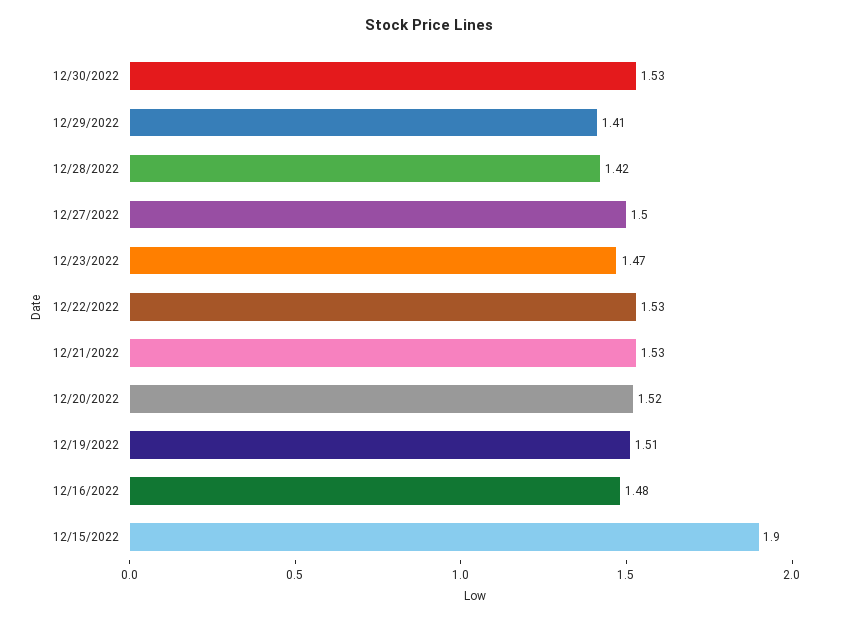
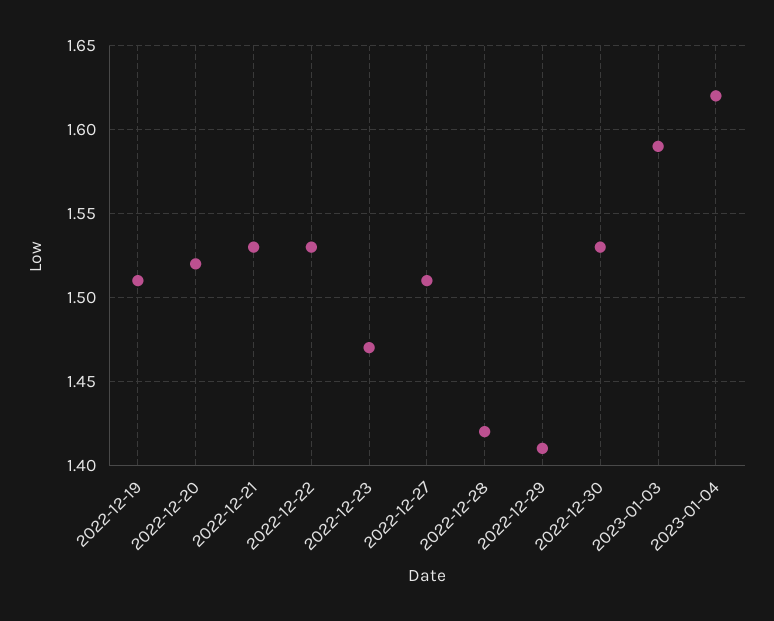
12/27/2022: 1.5 -> 1.51
12/16/2022: 1.48 -> none
12/15/2022: 1.9 -> none
2023-01-03: none -> 1.59
2023-01-04: none -> 1.62

